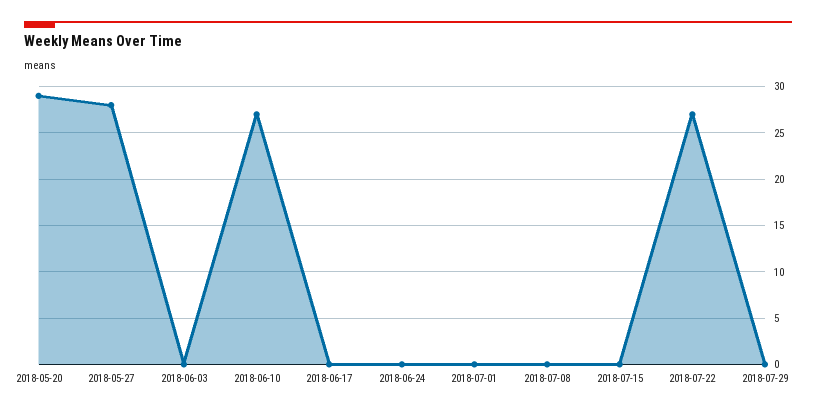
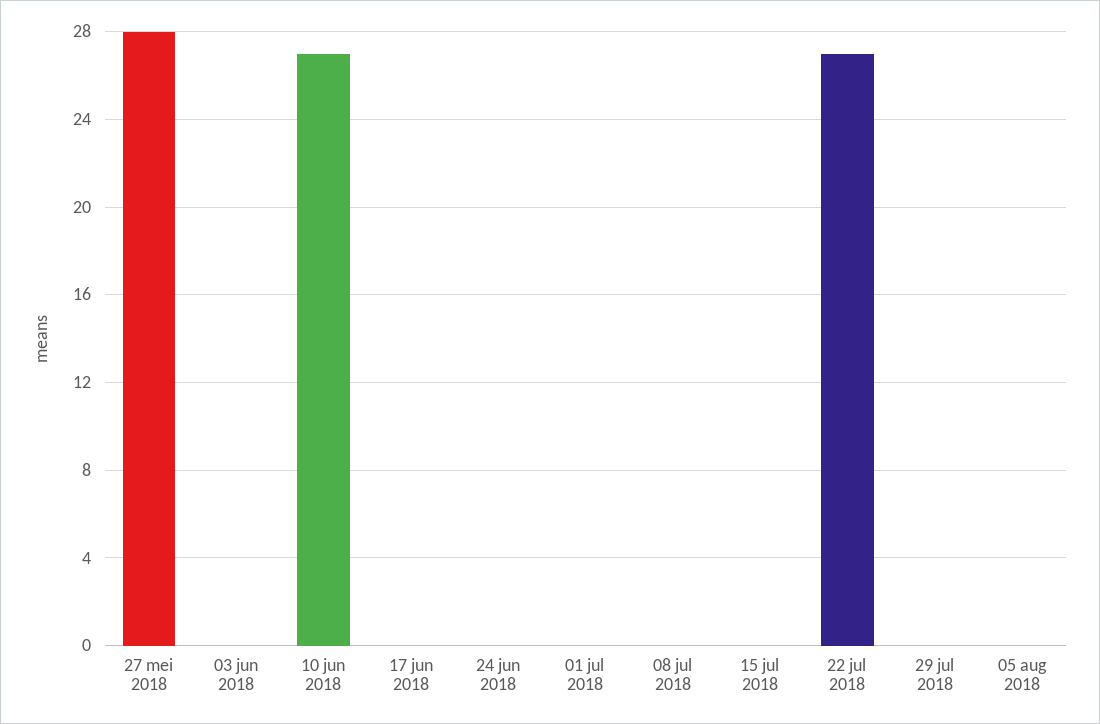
2018-05-20: 29 -> none
05 aug 2018: none -> 0

